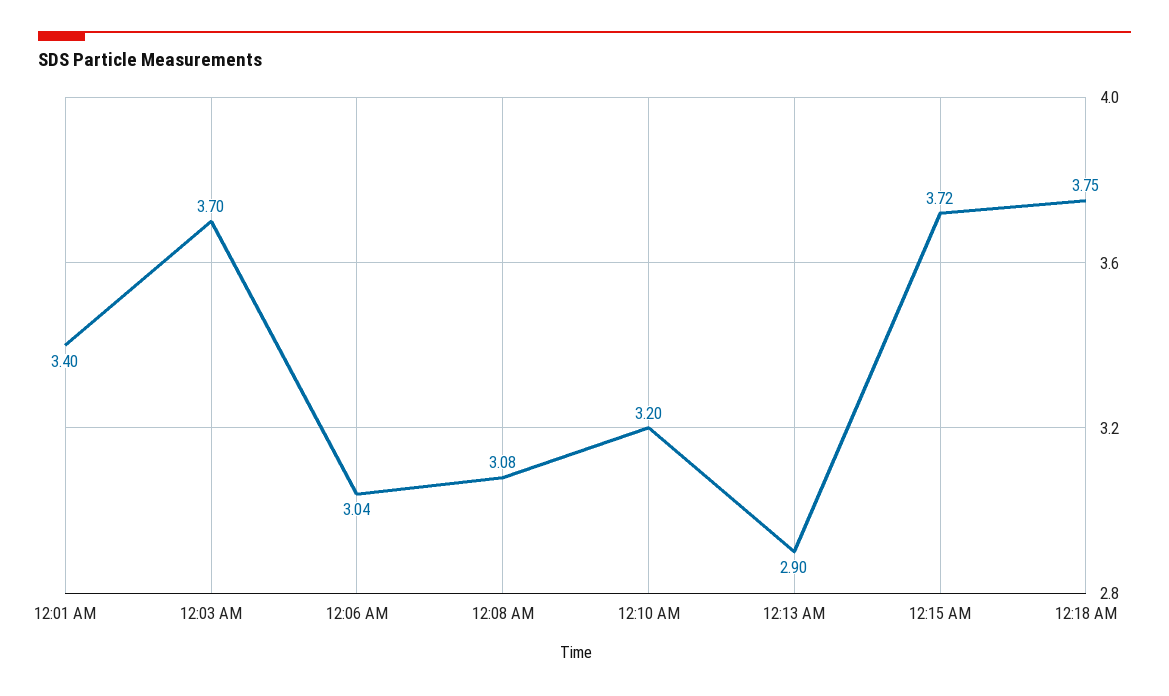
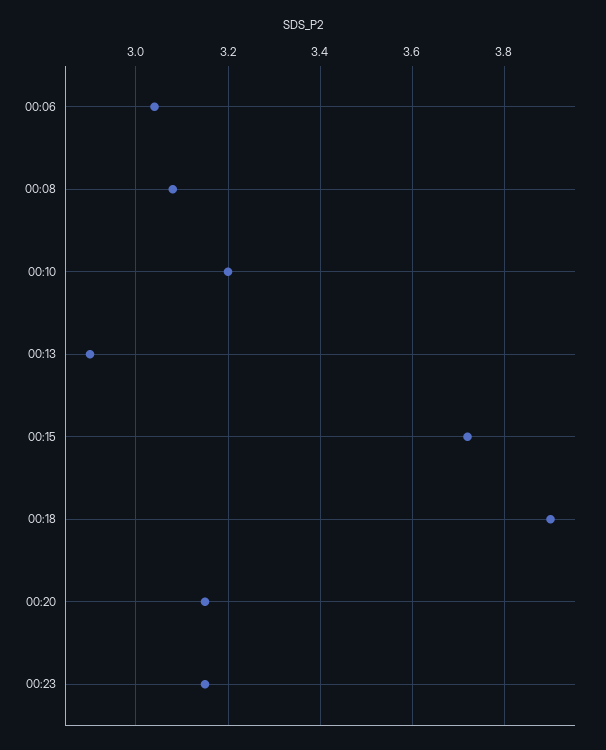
12:01 AM: 3.4 -> none
12:03 AM: 3.7 -> none
12:18 AM: 3.75 -> 3.9
00:20: none -> 3.15
00:23: none -> 3.15

